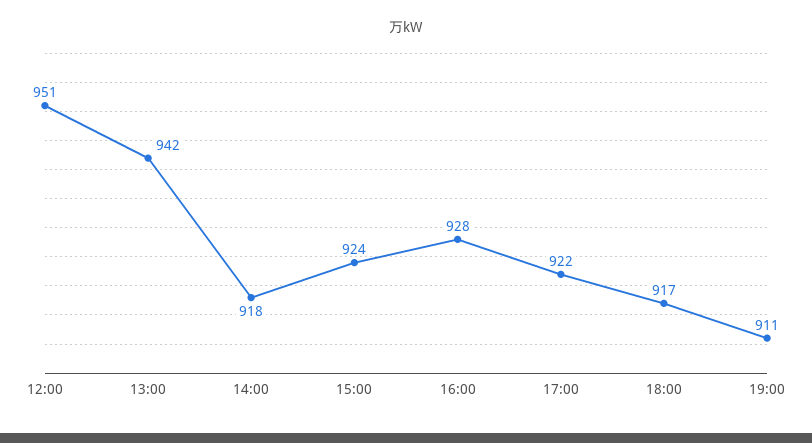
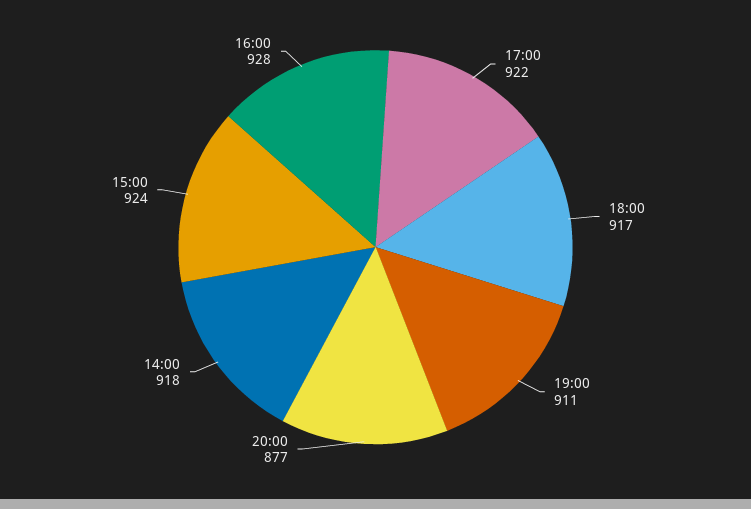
12:00: 951 -> none
13:00: 942 -> none
20:00: none -> 877

